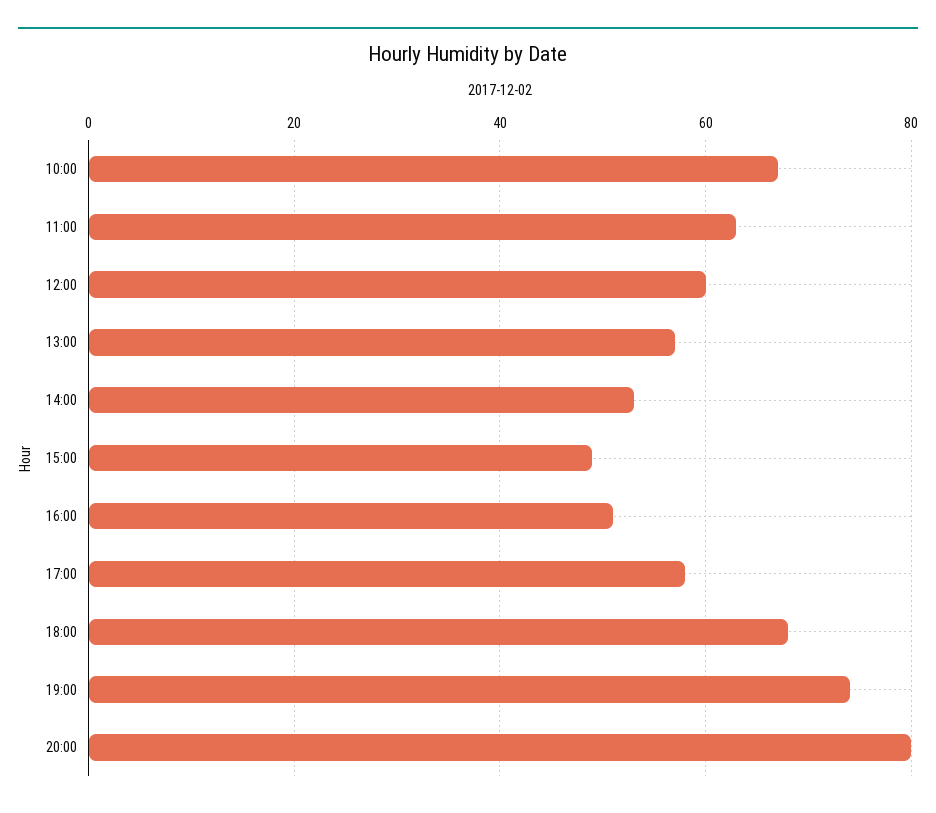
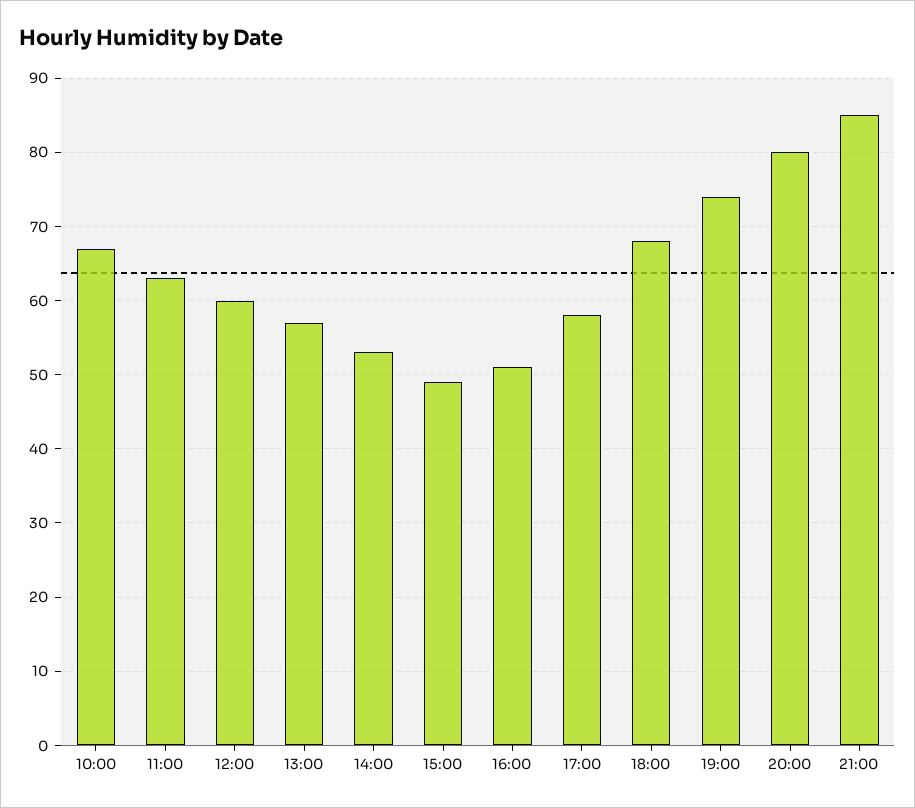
21:00: none -> 85

